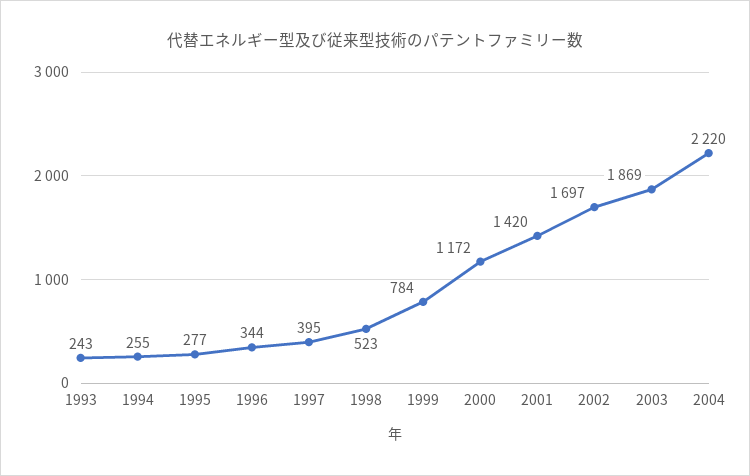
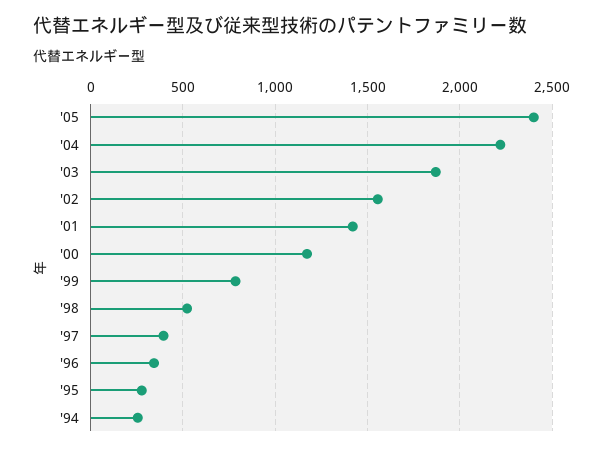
1993: 243 -> none
2002: 1697 -> 1550
'05: none -> 2400

